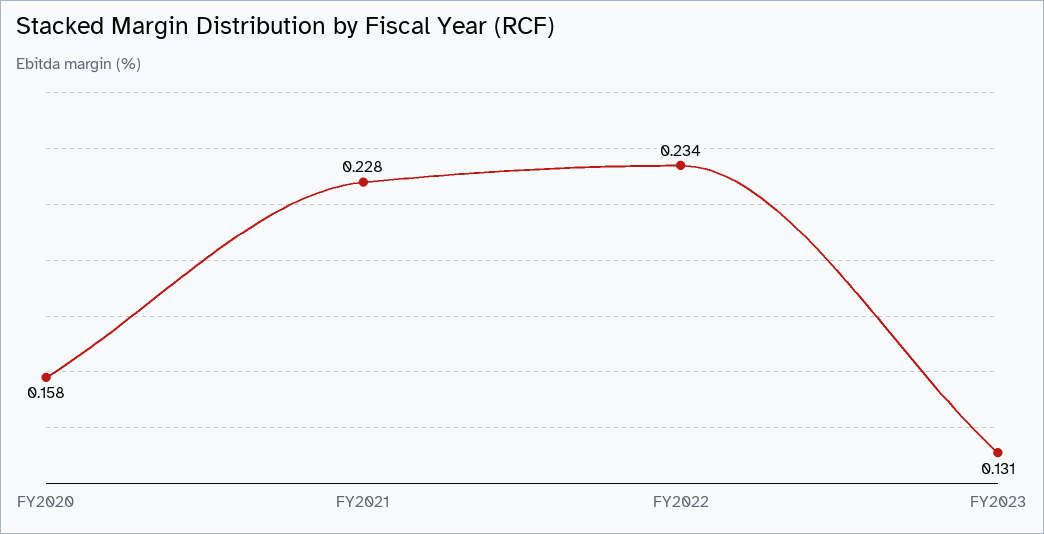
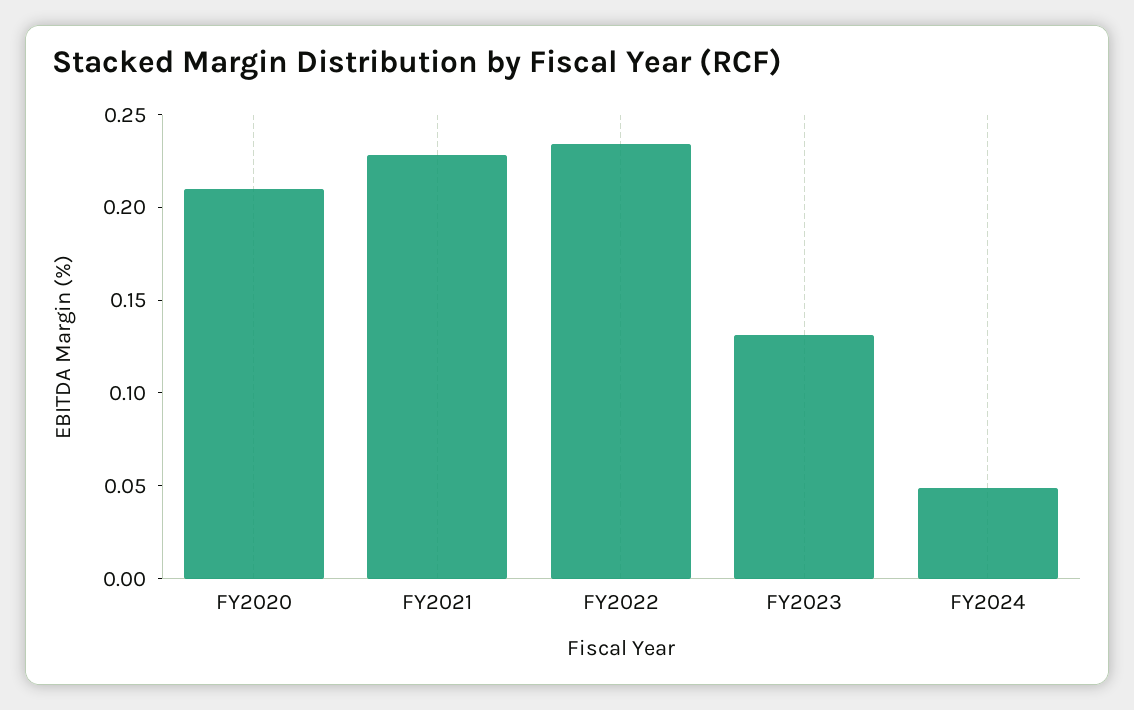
FY2020: 0.158 -> 0.21
FY2024: none -> 0.05

